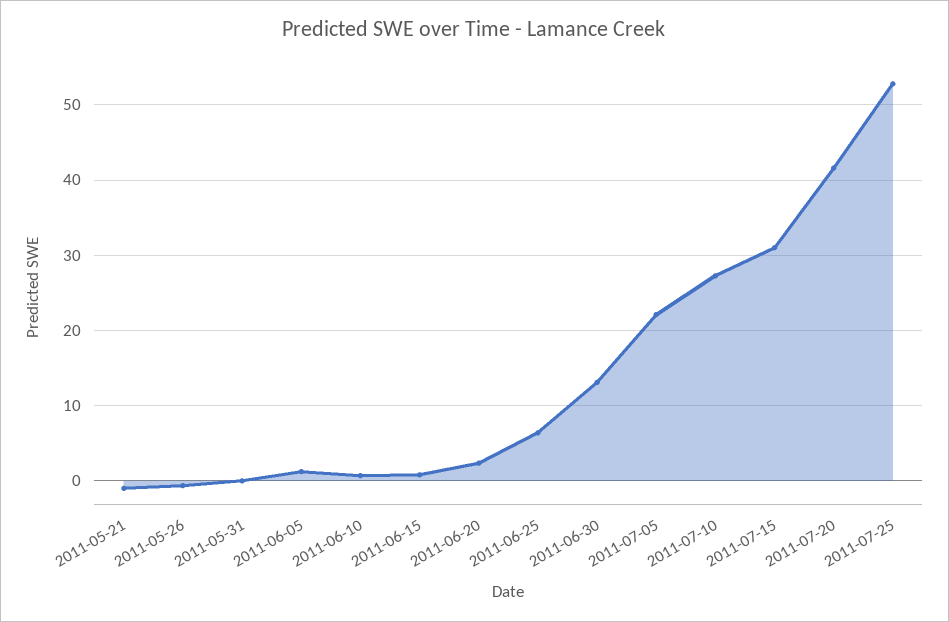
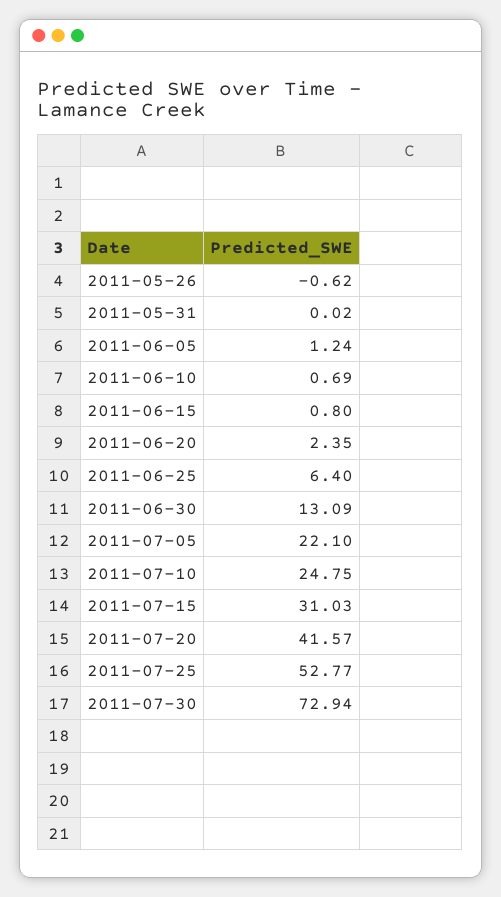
2011-05-21: -1 -> none
2011-07-10: 27 -> 24.75
2011-07-30: none -> 72.94

